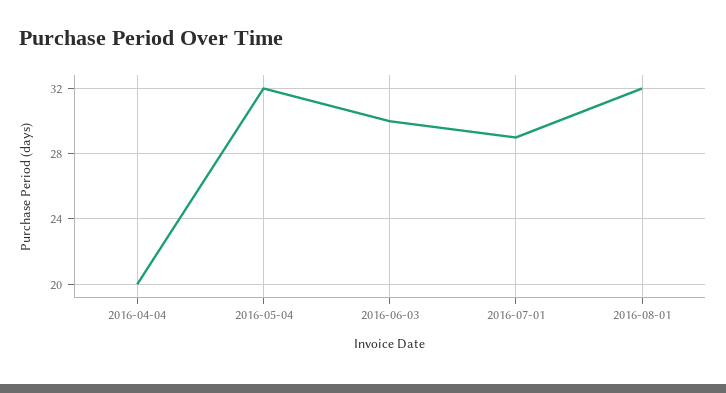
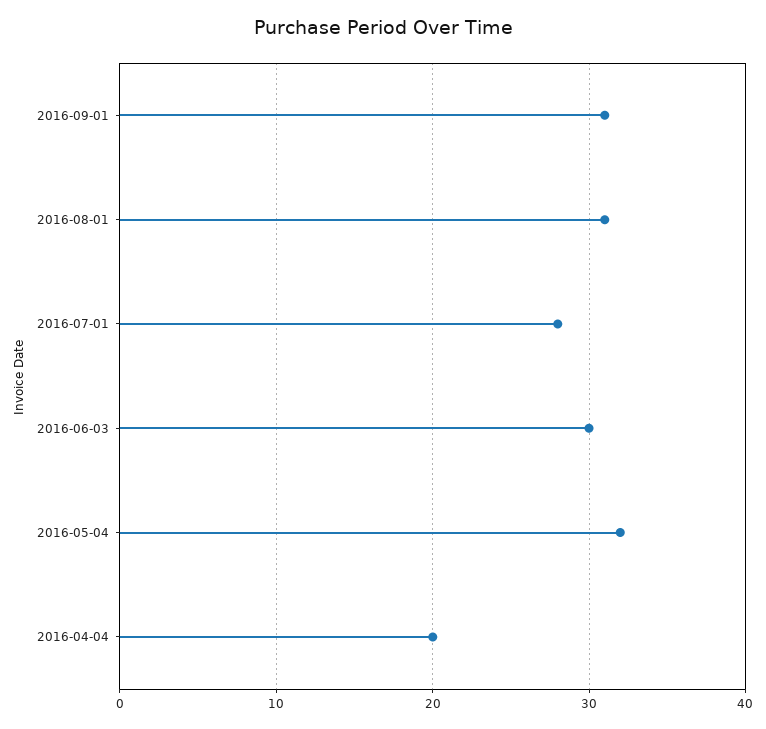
2016-07-01: 29 -> 28
2016-08-01: 32 -> 31
2016-09-01: none -> 31

